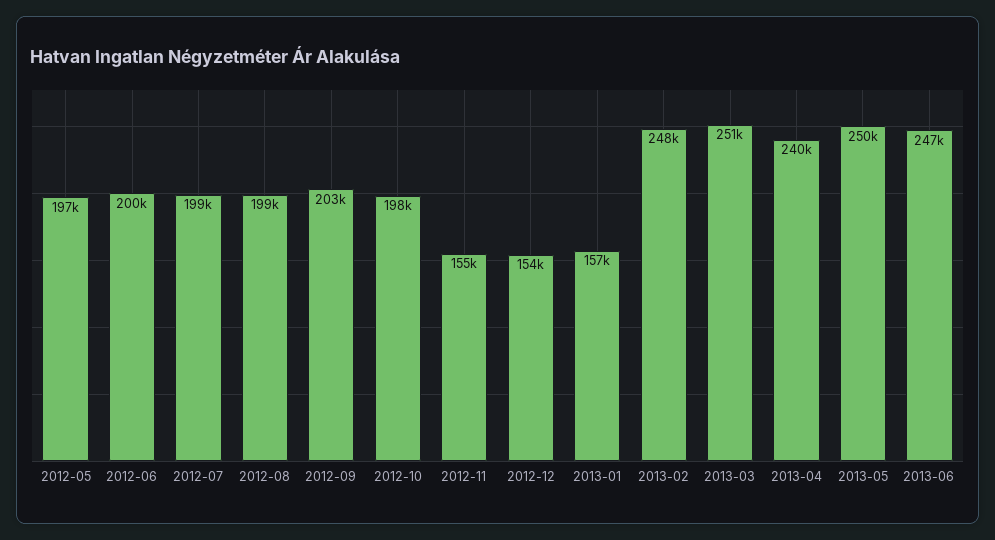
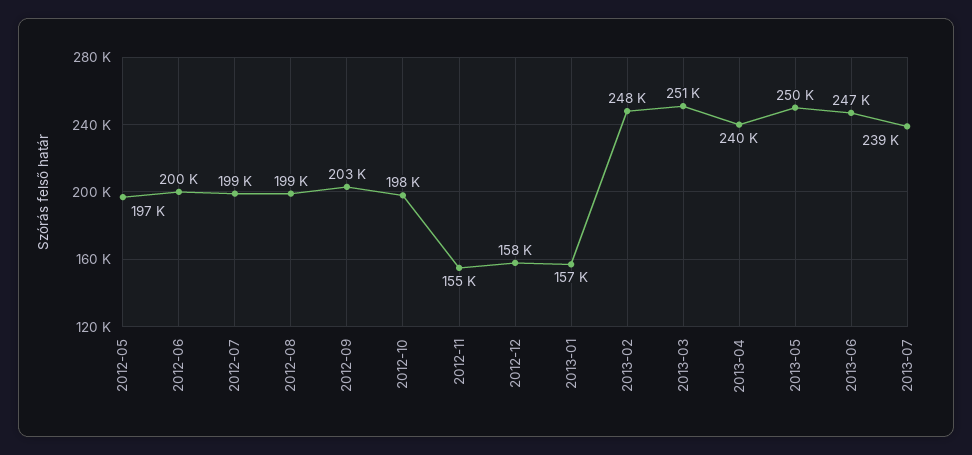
2012-12: 154000 -> 158000
2013-07: none -> 239000

